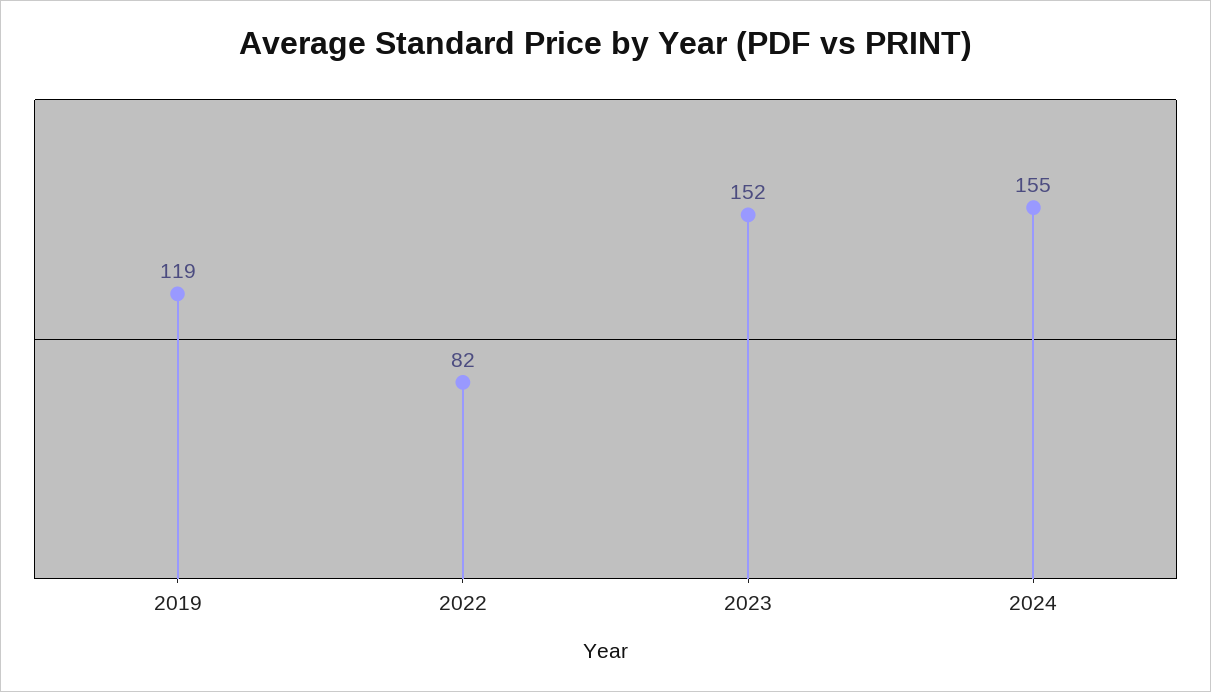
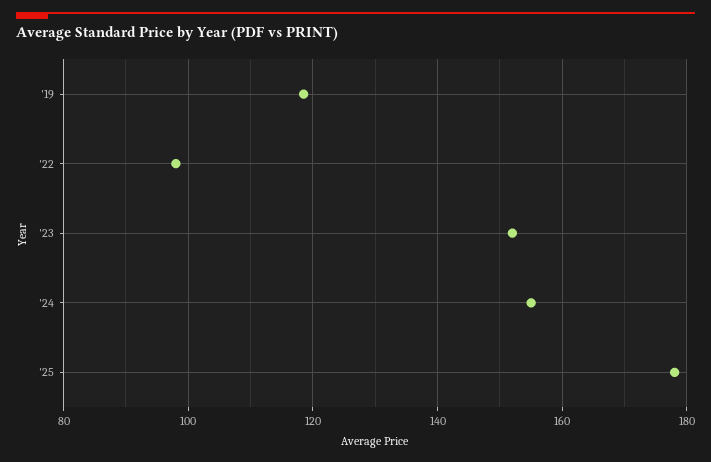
2022: 82 -> 98
'25: none -> 178

